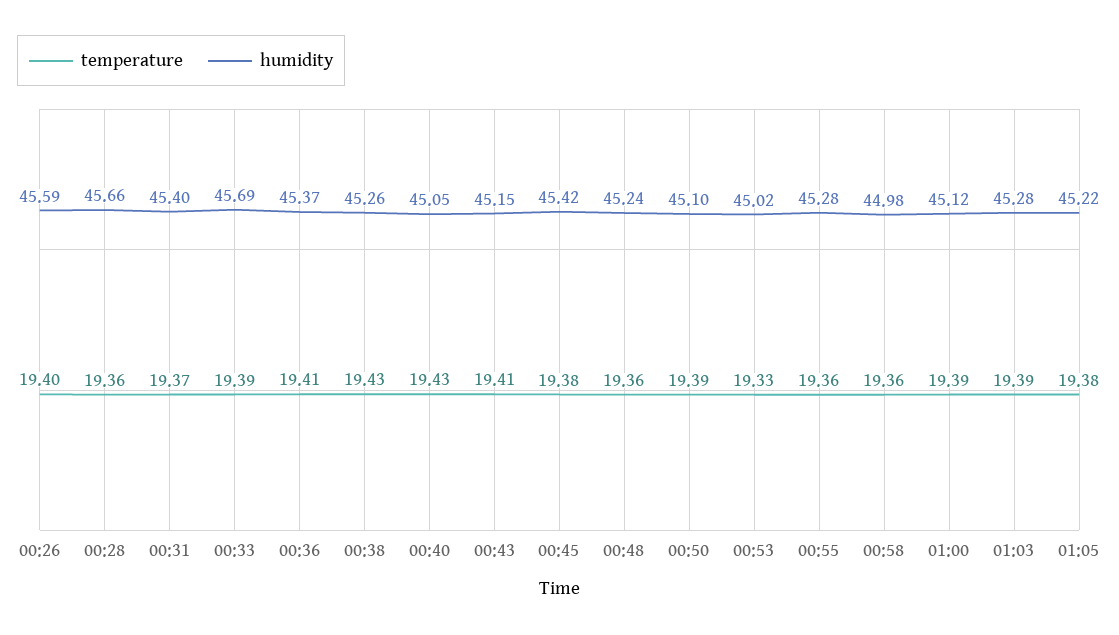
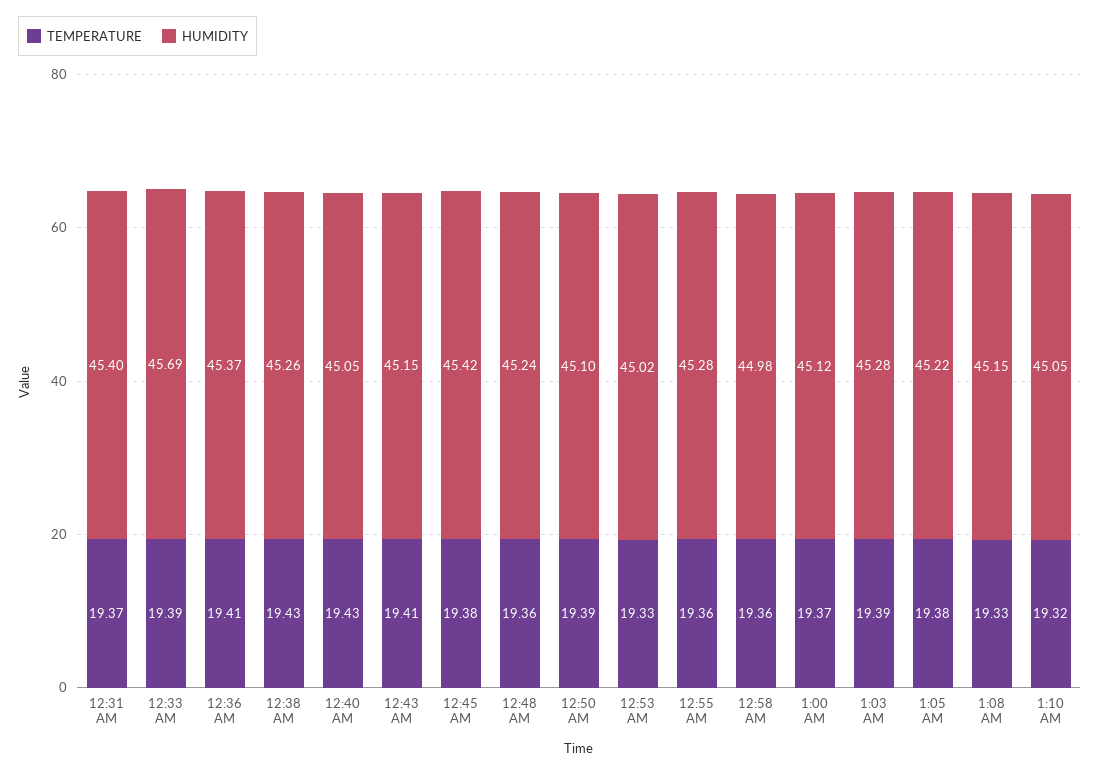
temperature, 00:26: 19.4 -> none
humidity, 00:26: 45.59 -> none
temperature, 00:28: 19.36 -> none
humidity, 00:28: 45.66 -> none
temperature, 01:00: 19.39 -> 19.37
temperature, 1:08 AM: none -> 19.33
humidity, 1:08 AM: none -> 45.15
temperature, 1:10 AM: none -> 19.32
humidity, 1:10 AM: none -> 45.05

